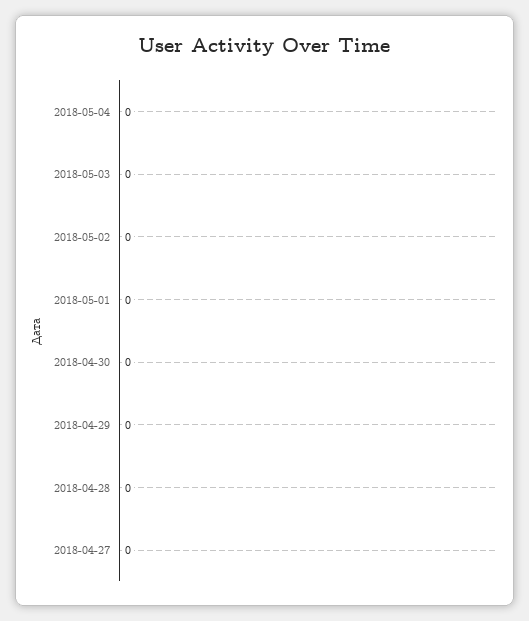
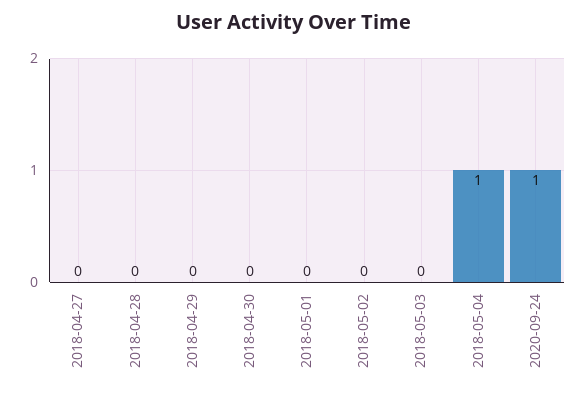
2018-05-04: 0 -> 1
2020-09-24: none -> 1

